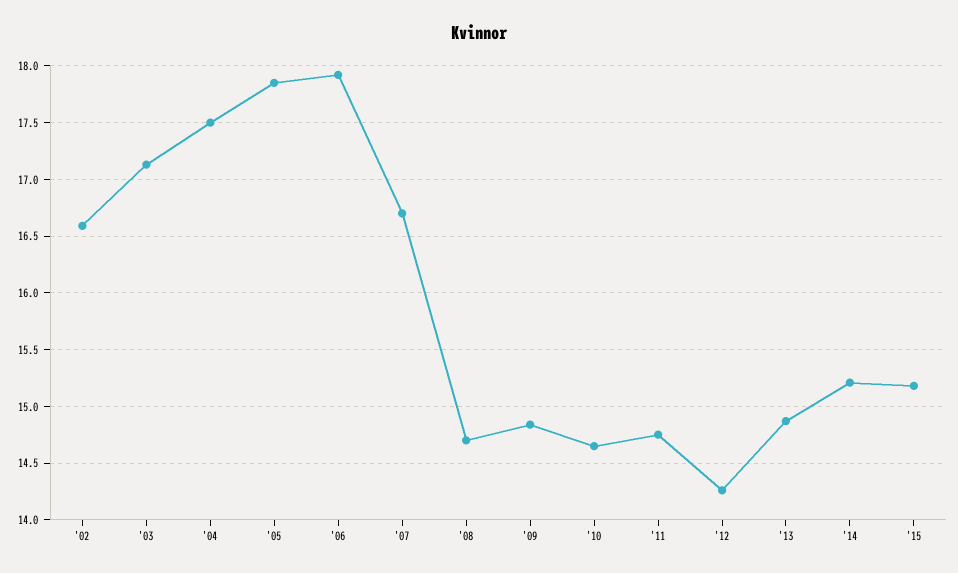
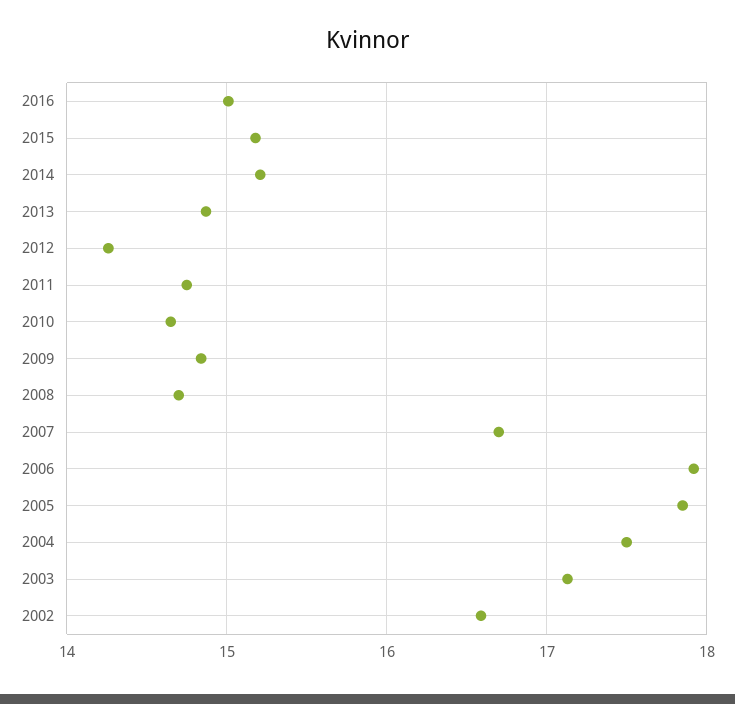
2016: none -> 15

